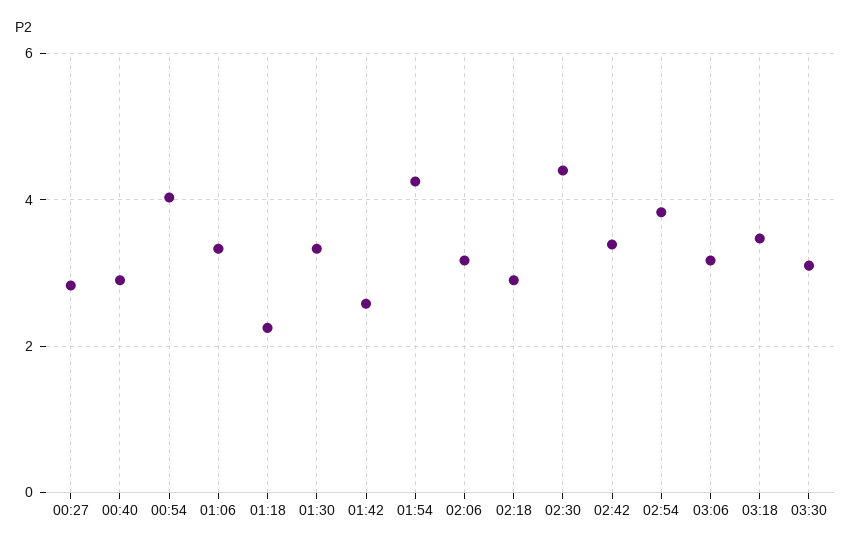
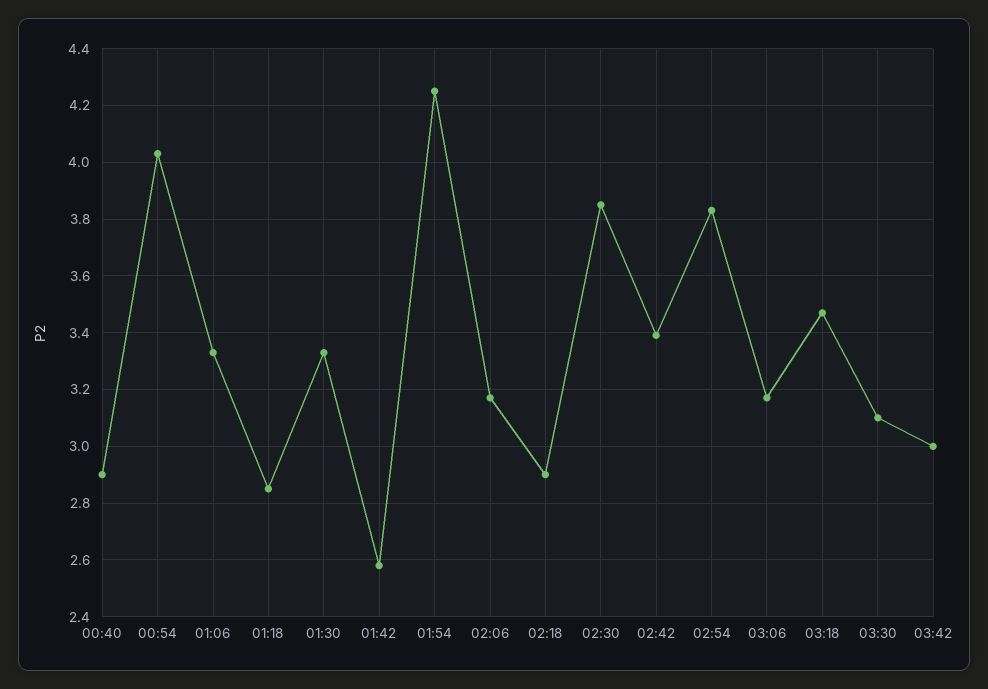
00:27: 2.8 -> none
01:18: 2.2 -> 2.85
02:30: 4.4 -> 3.85
03:42: none -> 3

